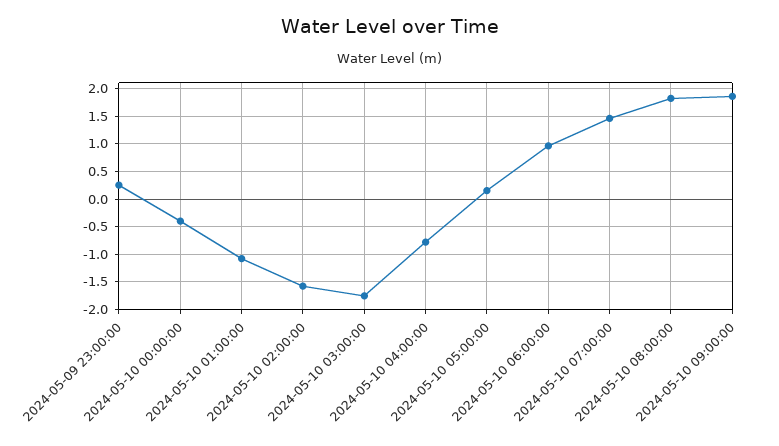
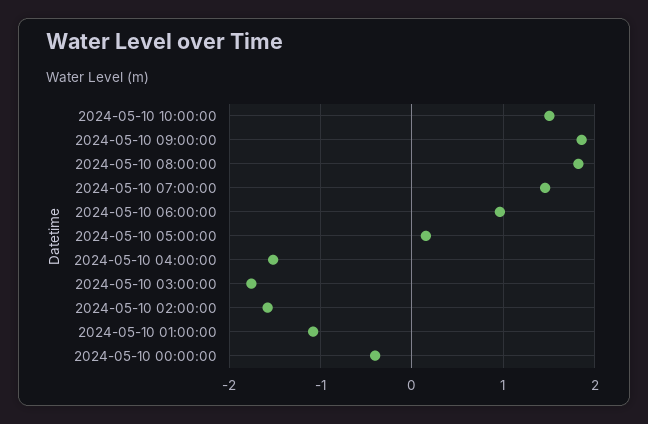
2024-05-09 23:00:00: 0.25 -> none
2024-05-10 04:00:00: -0.75 -> -1.5
2024-05-10 10:00:00: none -> 1.5

